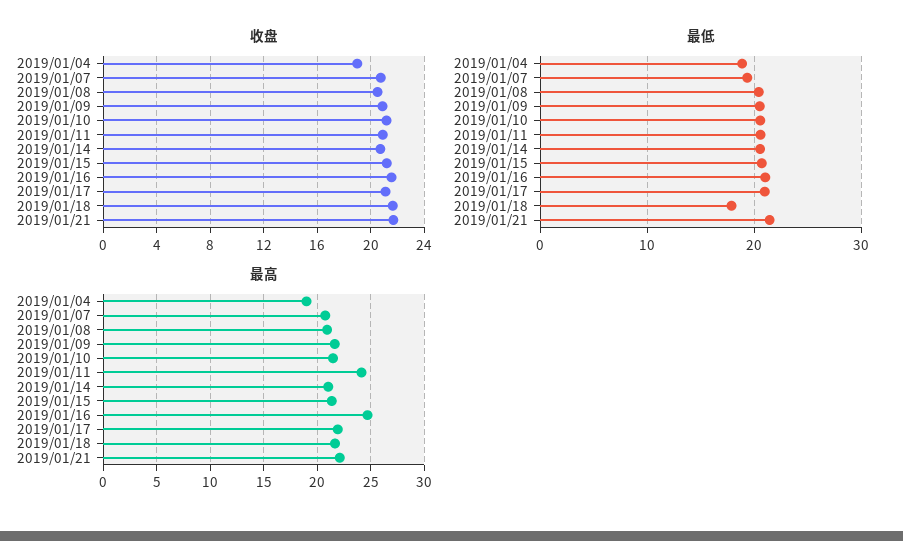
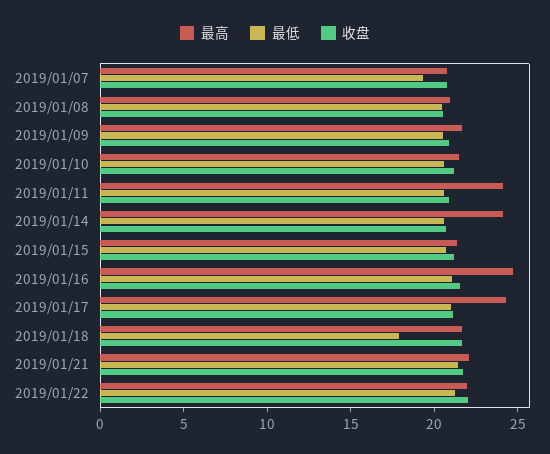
收盘, 2019/01/04: 19 -> none
最低, 2019/01/04: 19 -> none
最高, 2019/01/04: 19 -> none
最高, 2019/01/14: 21 -> 24
最高, 2019/01/17: 22 -> 24
最高, 2019/01/22: none -> 22
最低, 2019/01/22: none -> 21
收盘, 2019/01/22: none -> 22

